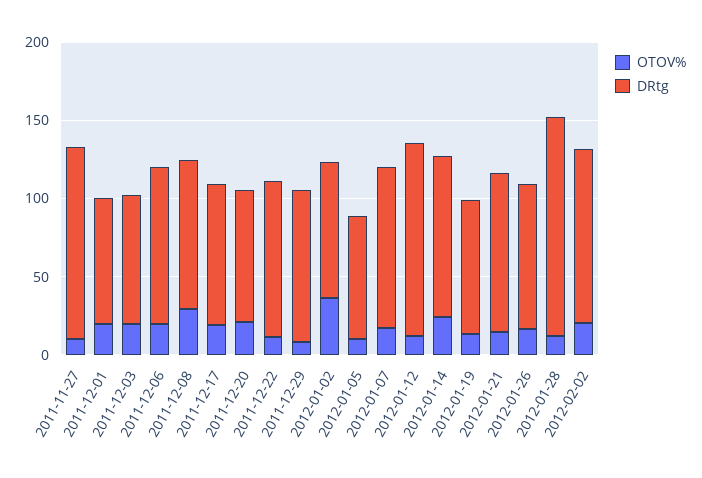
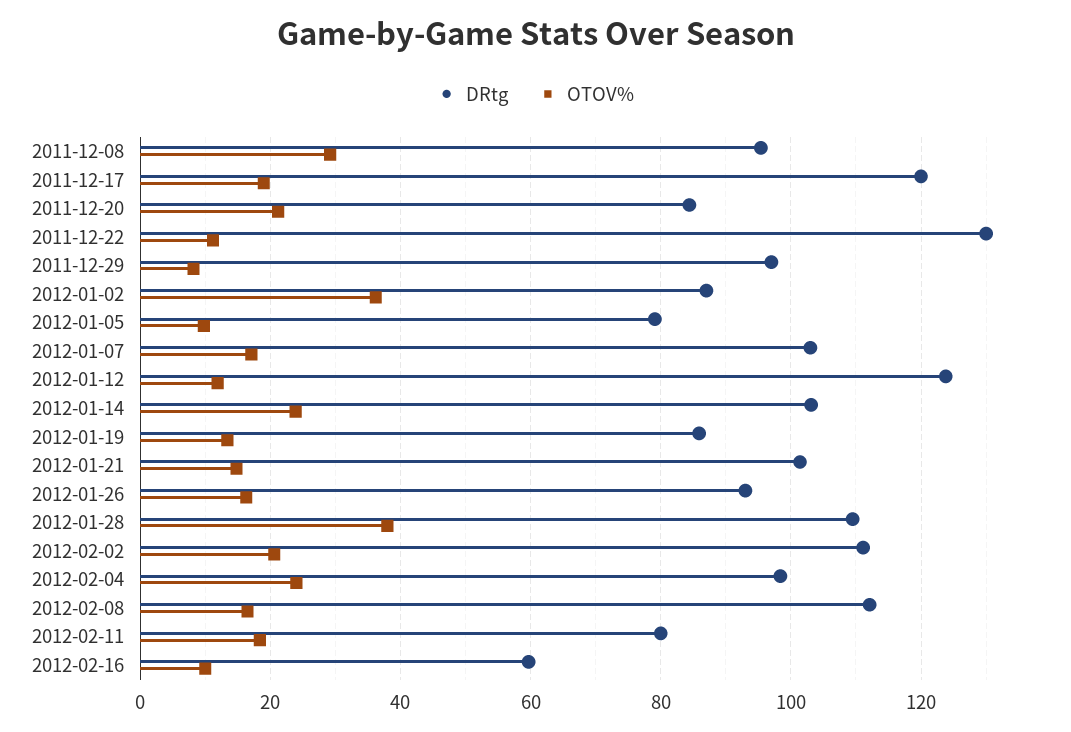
OTOV%, 2011-11-27: 10 -> none
DRtg, 2011-11-27: 120 -> none
OTOV%, 2011-12-01: 20 -> none
DRtg, 2011-12-01: 80 -> none
OTOV%, 2011-12-03: 20 -> none
DRtg, 2011-12-03: 80 -> none
OTOV%, 2011-12-06: 20 -> none
DRtg, 2011-12-06: 100 -> none
DRtg, 2011-12-17: 90 -> 120
DRtg, 2011-12-22: 100 -> 130
OTOV%, 2012-01-28: 10 -> 38
DRtg, 2012-01-28: 140 -> 110
DRtg, 2012-02-04: none -> 98
OTOV%, 2012-02-04: none -> 24
DRtg, 2012-02-08: none -> 112
OTOV%, 2012-02-08: none -> 16
DRtg, 2012-02-11: none -> 80
OTOV%, 2012-02-11: none -> 18
DRtg, 2012-02-16: none -> 60
OTOV%, 2012-02-16: none -> 10

